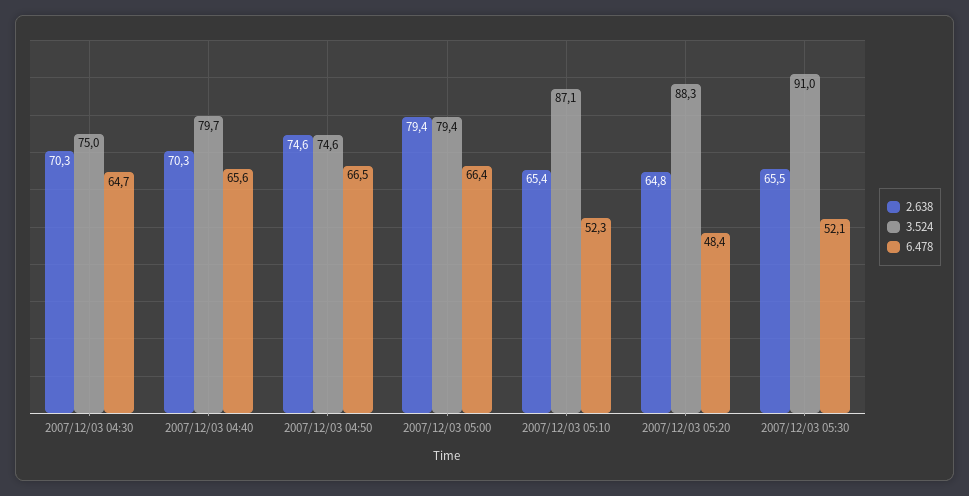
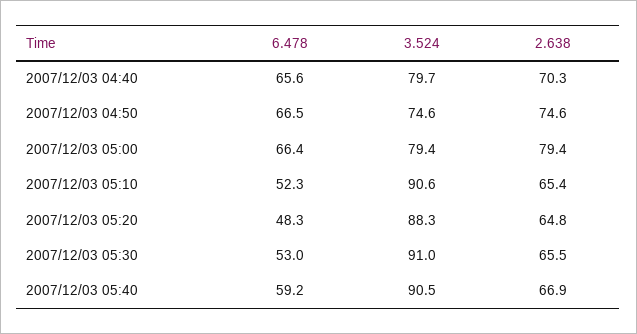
2.638, 2007/12/03 04:30: 70.3 -> none
3.524, 2007/12/03 04:30: 75 -> none
6.478, 2007/12/03 04:30: 64.7 -> none
3.524, 2007/12/03 05:10: 87.1 -> 90.6
6.478, 2007/12/03 05:20: 48.4 -> 48.3
6.478, 2007/12/03 05:30: 52.1 -> 53
6.478, 2007/12/03 05:40: none -> 59.2
3.524, 2007/12/03 05:40: none -> 90.5
2.638, 2007/12/03 05:40: none -> 66.9

